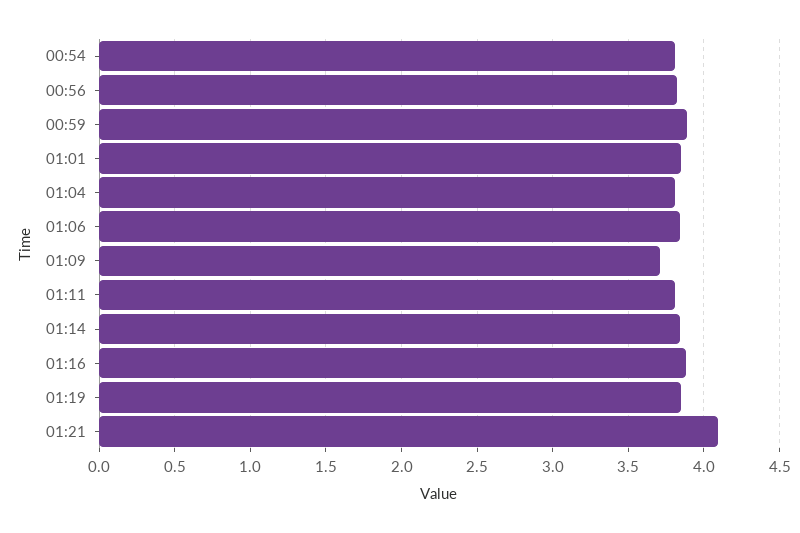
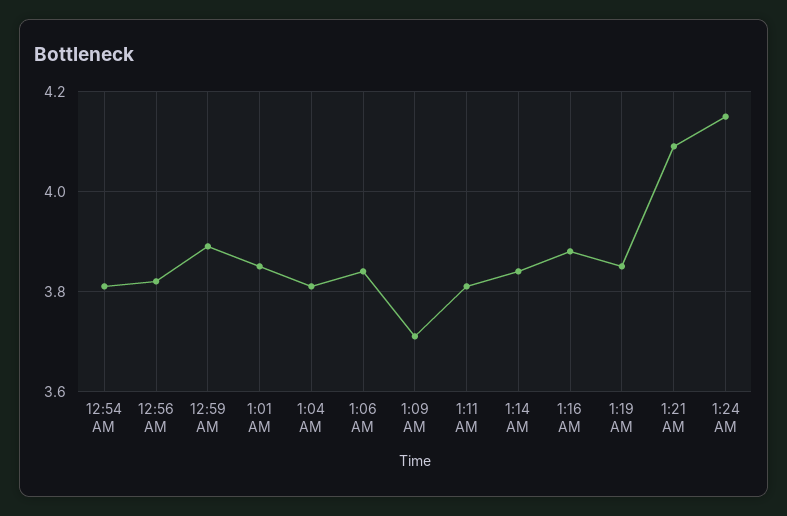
1:24 AM: none -> 4.15

